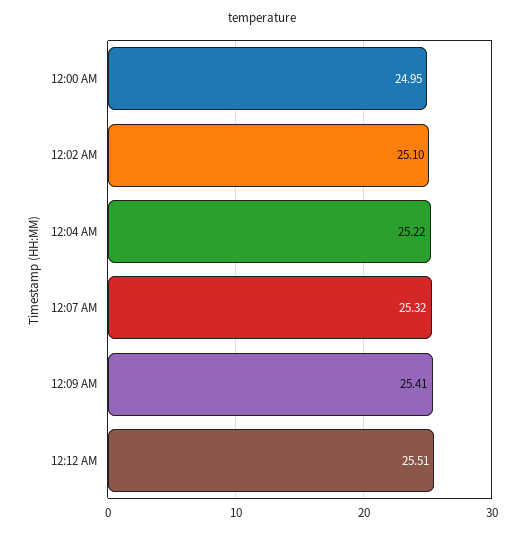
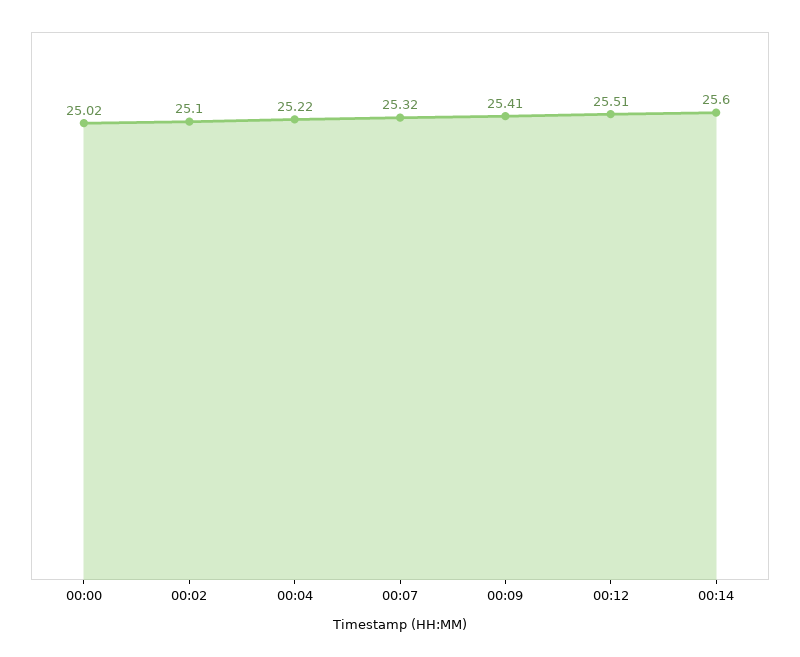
12:00 AM: 24.95 -> 25.02
00:14: none -> 25.6

